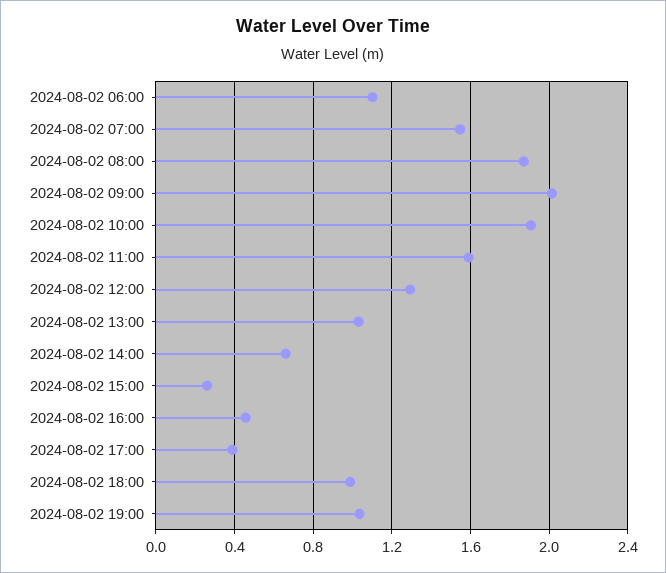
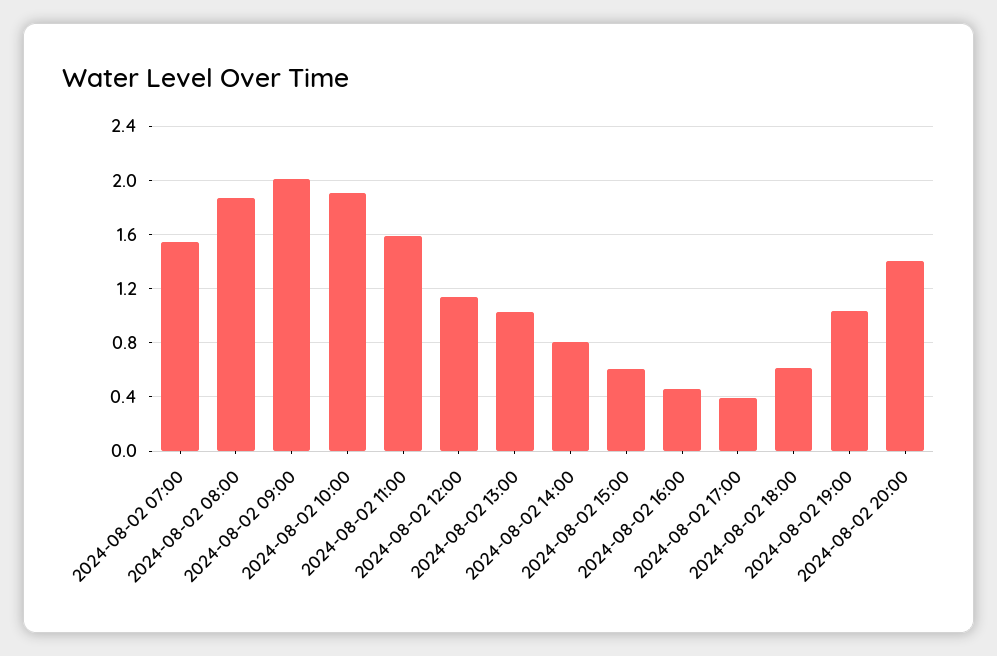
2024-08-02 06:00: 1.1 -> none
2024-08-02 12:00: 1.3 -> 1.15
2024-08-02 14:00: 0.65 -> 0.8
2024-08-02 15:00: 0.25 -> 0.6
2024-08-02 18:00: 1 -> 0.6
2024-08-02 20:00: none -> 1.4

